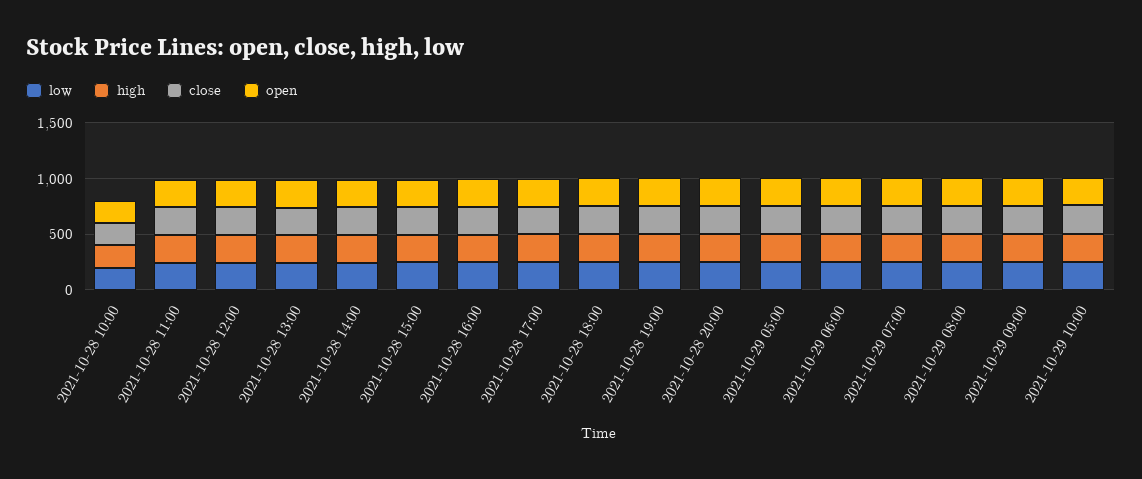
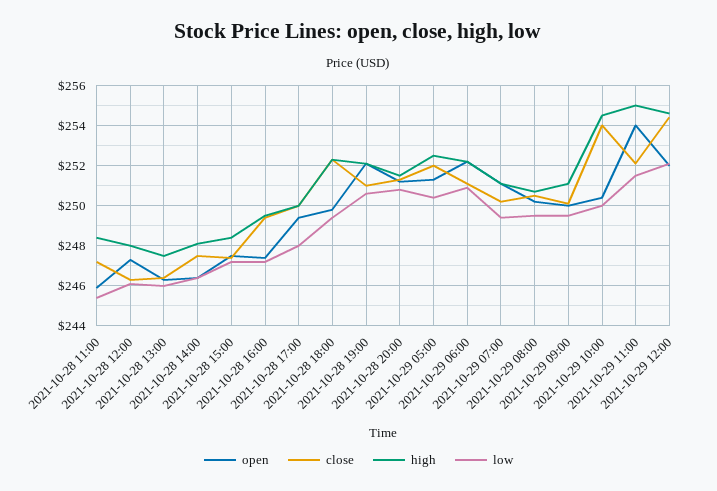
low, 2021-10-28 10:00: 200 -> none
high, 2021-10-28 10:00: 200 -> none
close, 2021-10-28 10:00: 200 -> none
open, 2021-10-28 10:00: 200 -> none
open, 2021-10-29 11:00: none -> 254
close, 2021-10-29 11:00: none -> 252
high, 2021-10-29 11:00: none -> 255
low, 2021-10-29 11:00: none -> 251.5
open, 2021-10-29 12:00: none -> 252
close, 2021-10-29 12:00: none -> 254.5
high, 2021-10-29 12:00: none -> 254.5
low, 2021-10-29 12:00: none -> 252

